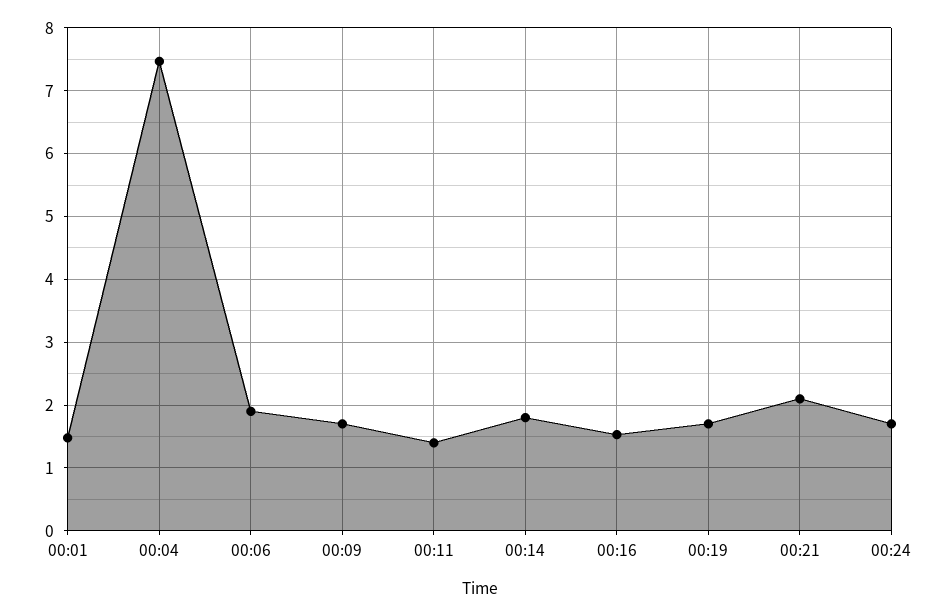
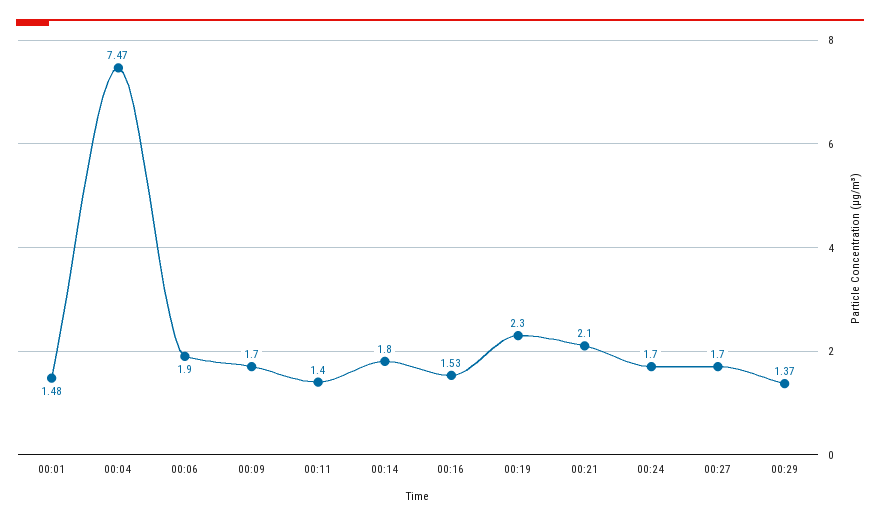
00:19: 1.7 -> 2.3
00:27: none -> 1.7
00:29: none -> 1.37

